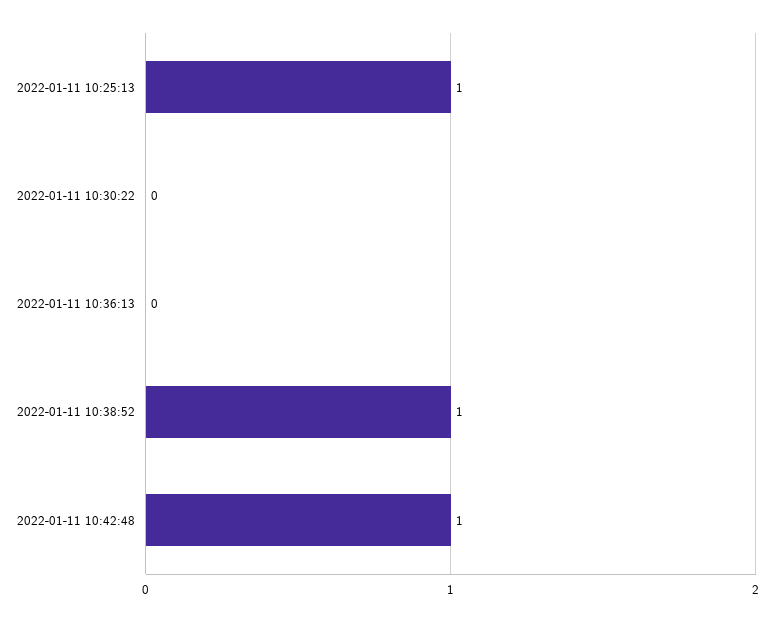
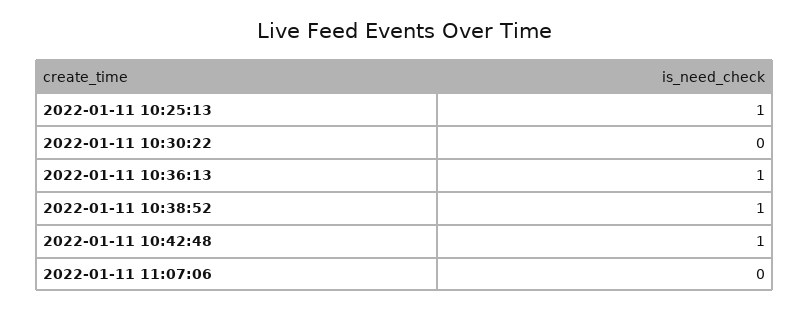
2022-01-11 10:36:13: 0 -> 1
2022-01-11 11:07:06: none -> 0

